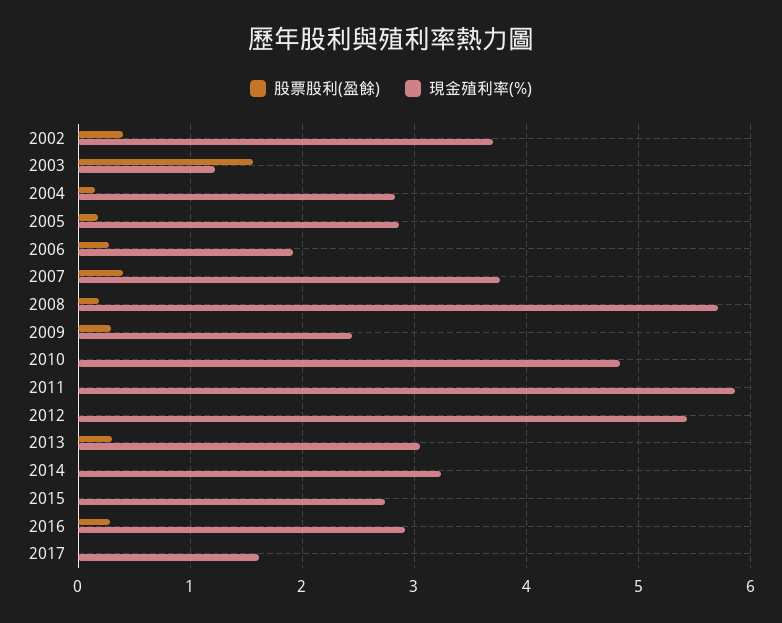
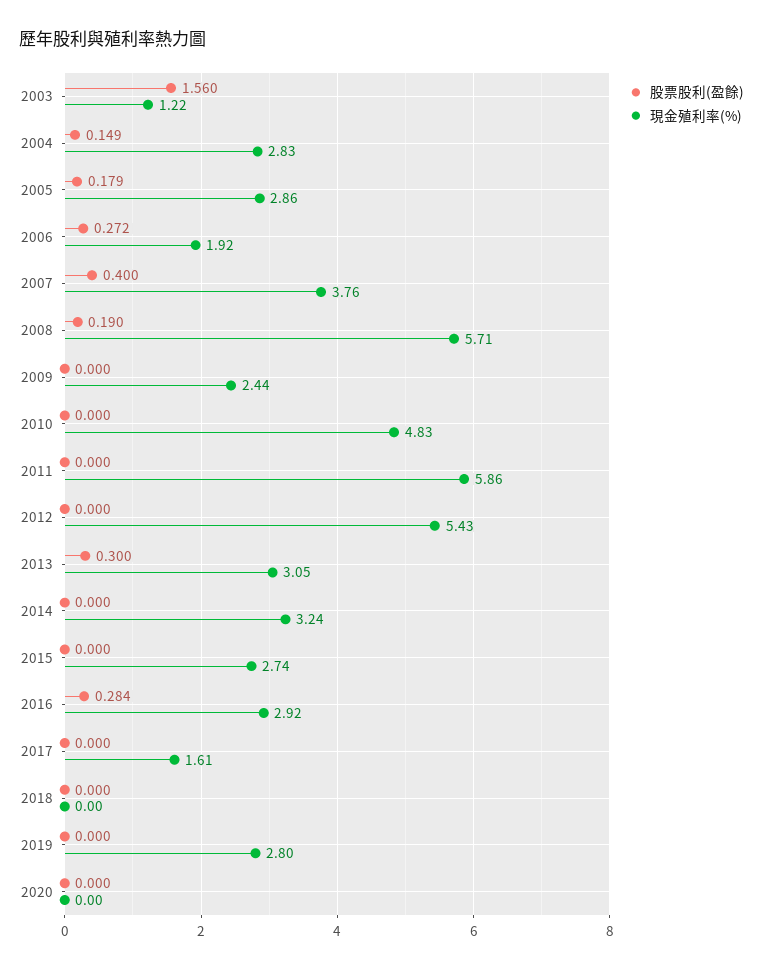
股票股利(盈餘), 2002: 0.4 -> none
現金殖利率(%), 2002: 3.7 -> none
股票股利(盈餘), 2009: 0.3 -> 0
股票股利(盈餘), 2018: none -> 0
現金殖利率(%), 2018: none -> 0
股票股利(盈餘), 2019: none -> 0
現金殖利率(%), 2019: none -> 2.8
股票股利(盈餘), 2020: none -> 0
現金殖利率(%), 2020: none -> 0

